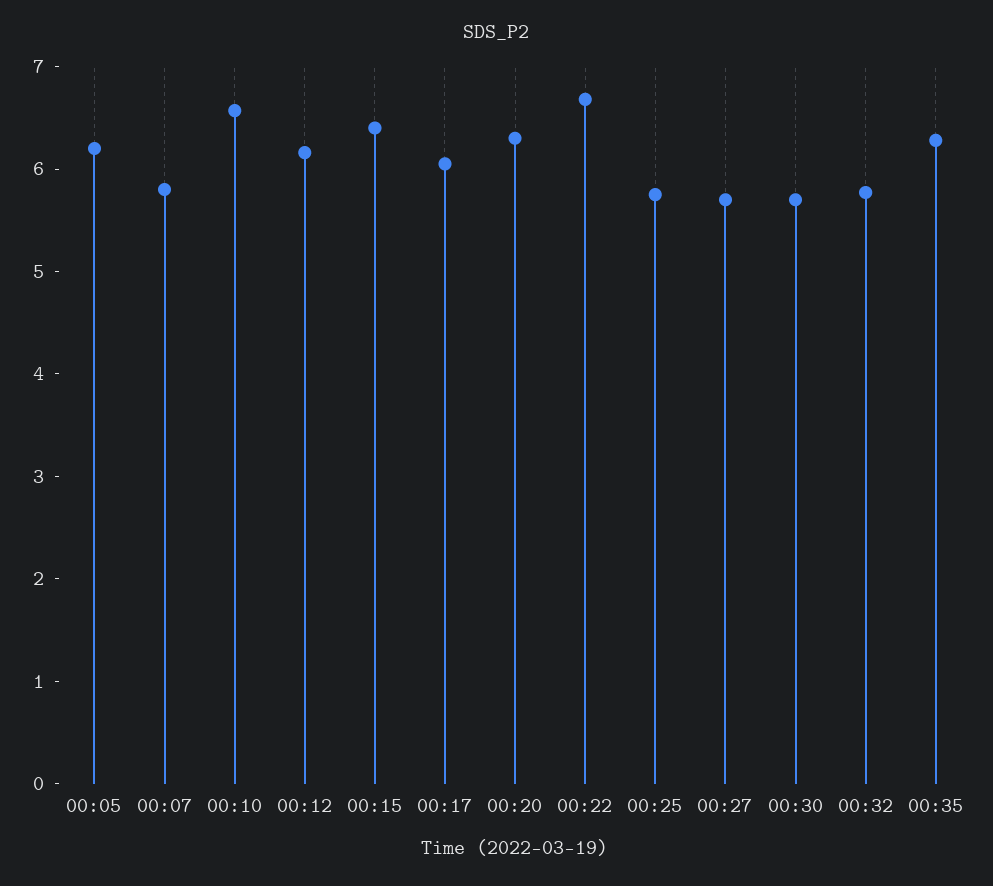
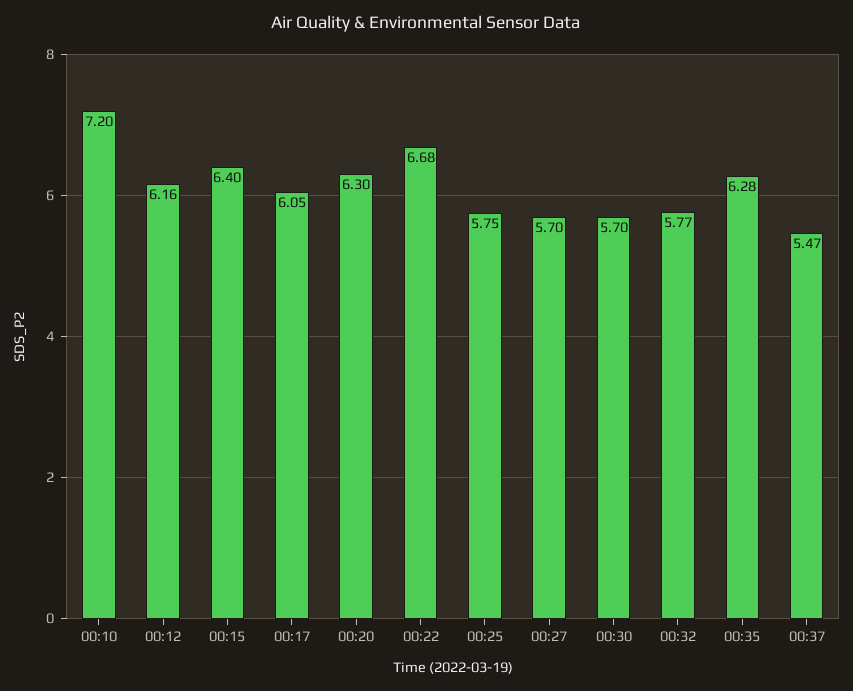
00:05: 6.2 -> none
00:07: 5.8 -> none
00:10: 6.6 -> 7.2
00:37: none -> 5.47

